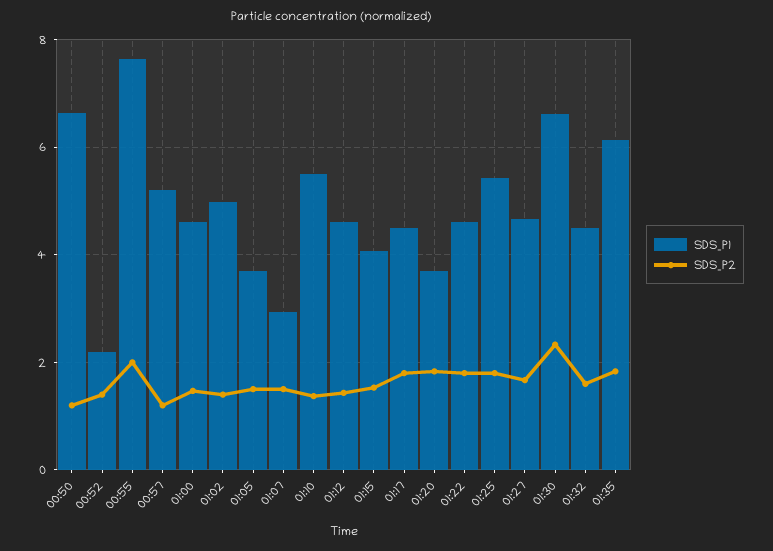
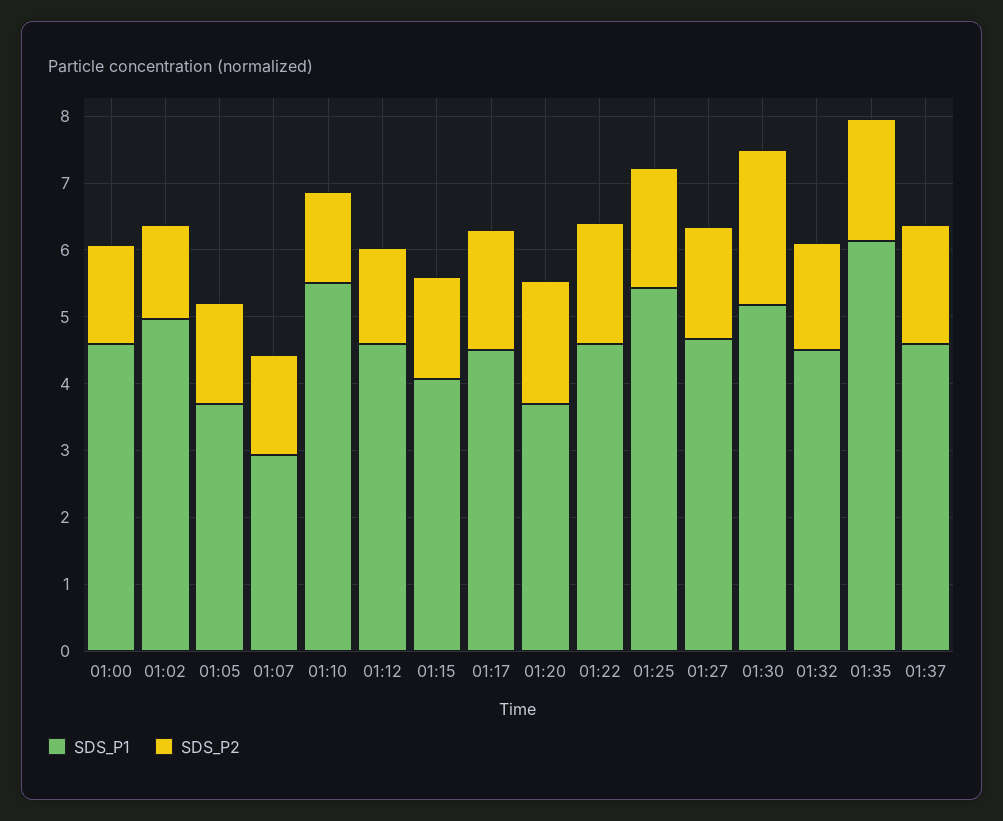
SDS_P1, 00:50: 6.6 -> none
SDS_P2, 00:50: 1.2 -> none
SDS_P1, 00:52: 2.2 -> none
SDS_P2, 00:52: 1.4 -> none
SDS_P1, 00:55: 7.6 -> none
SDS_P2, 00:55: 2 -> none
SDS_P1, 00:57: 5.2 -> none
SDS_P2, 00:57: 1.2 -> none
SDS_P1, 01:30: 6.6 -> 5.2
SDS_P1, 01:37: none -> 4.6
SDS_P2, 01:37: none -> 1.8

